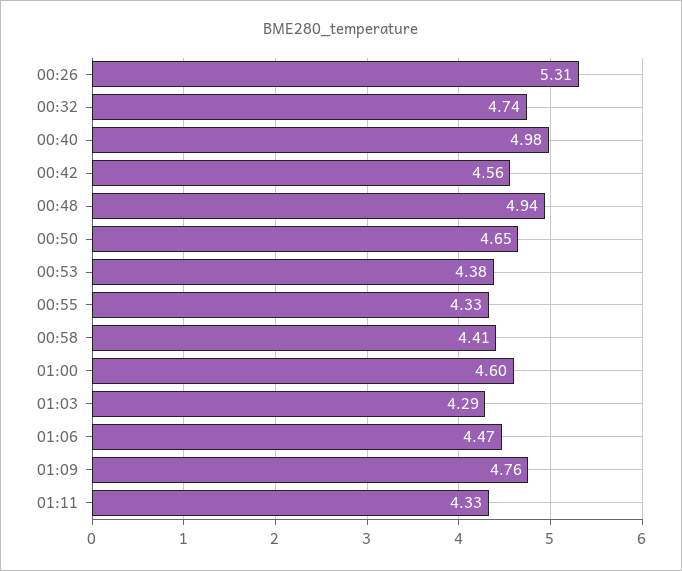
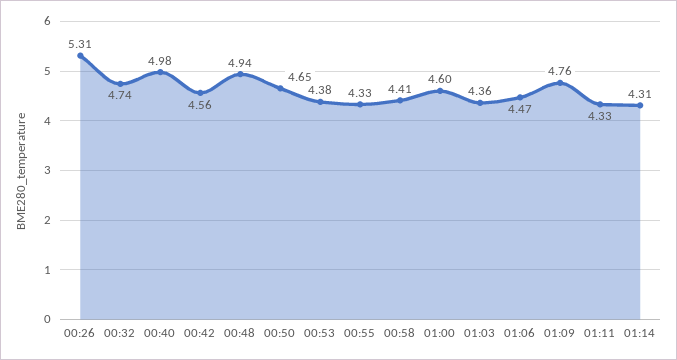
01:03: 4.29 -> 4.36
01:14: none -> 4.31

